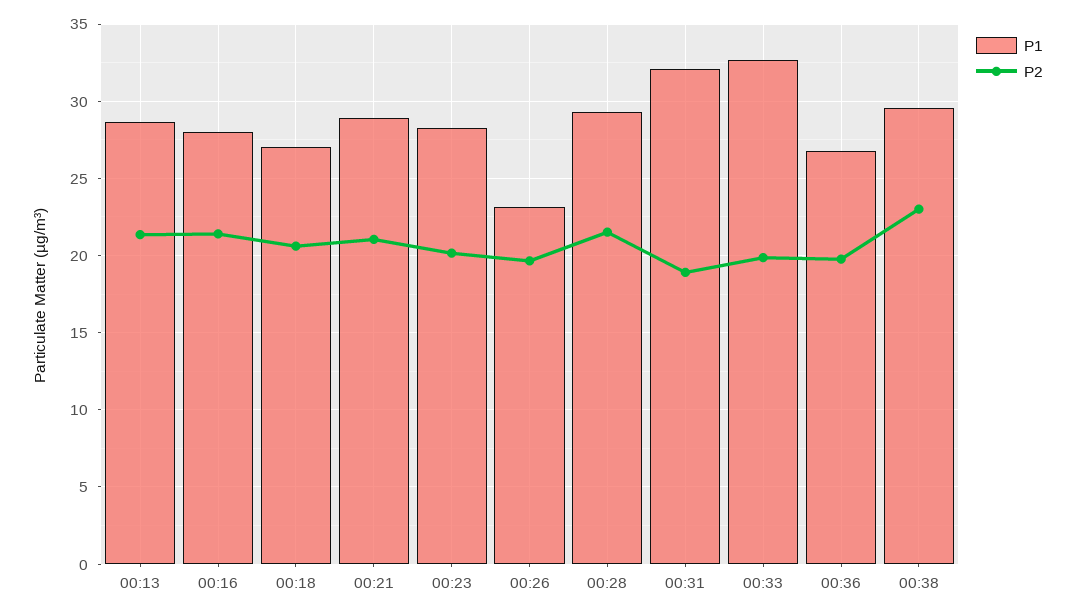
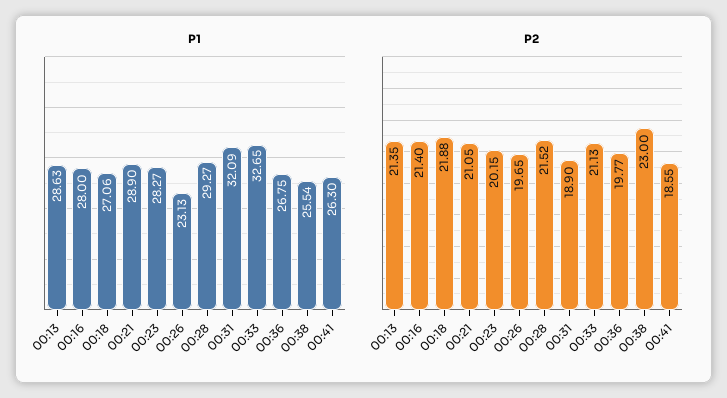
P2, 00:18: 20.5 -> 21.88
P2, 00:33: 20 -> 21.13
P1, 00:38: 29.5 -> 25.54
P1, 00:41: none -> 26.3
P2, 00:41: none -> 18.55

